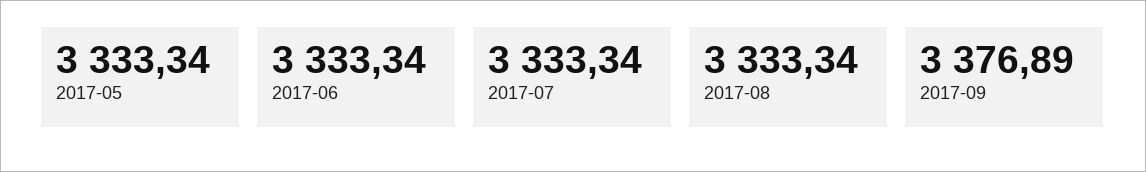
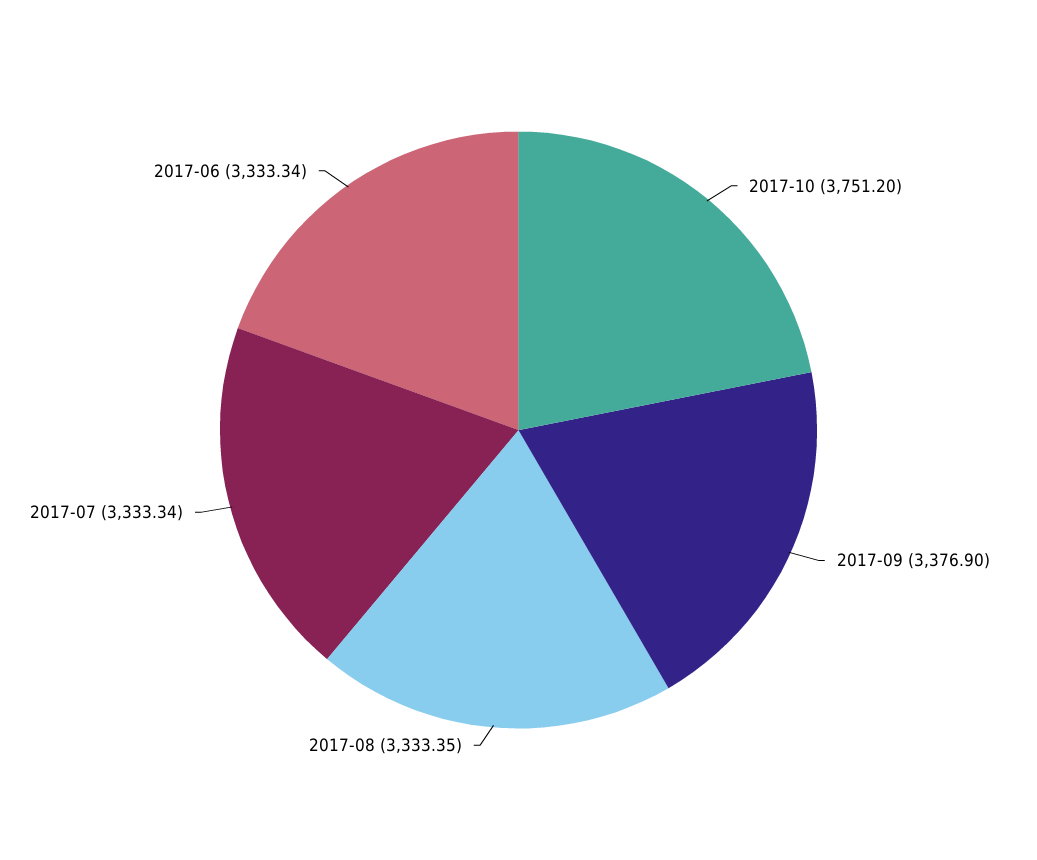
2017-05: 3333.34 -> none
2017-08: 3333.34 -> 3333.35
2017-09: 3376.89 -> 3376.9
2017-10: none -> 3751.2

